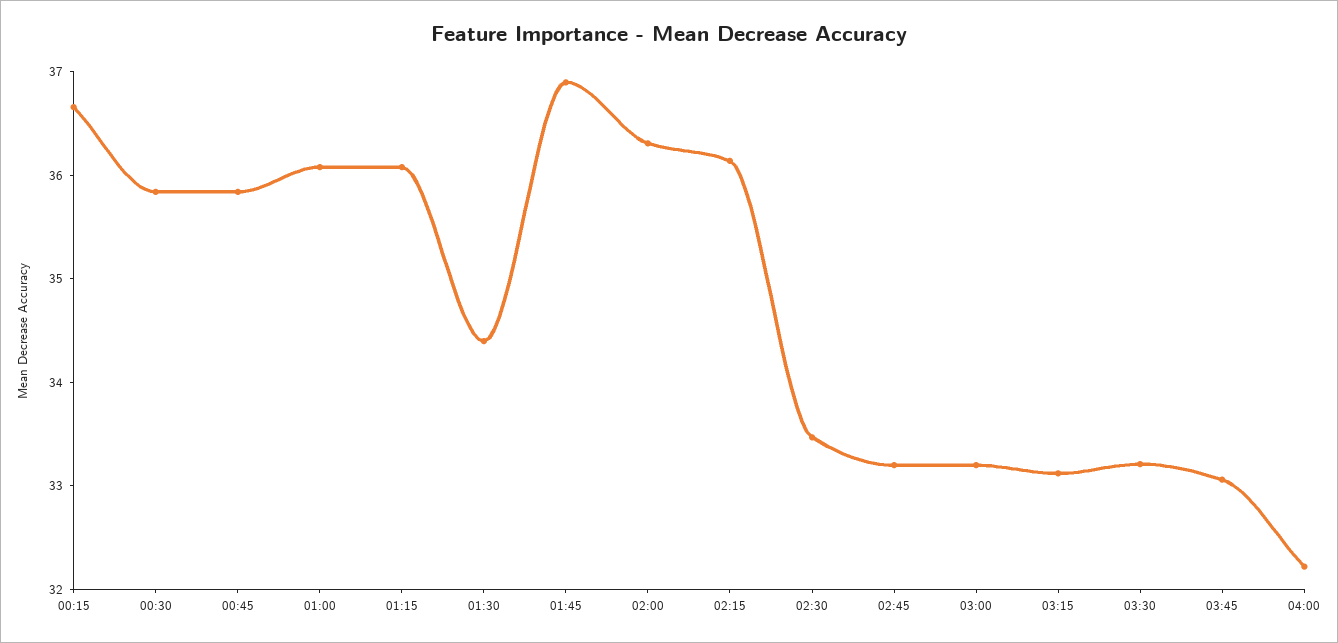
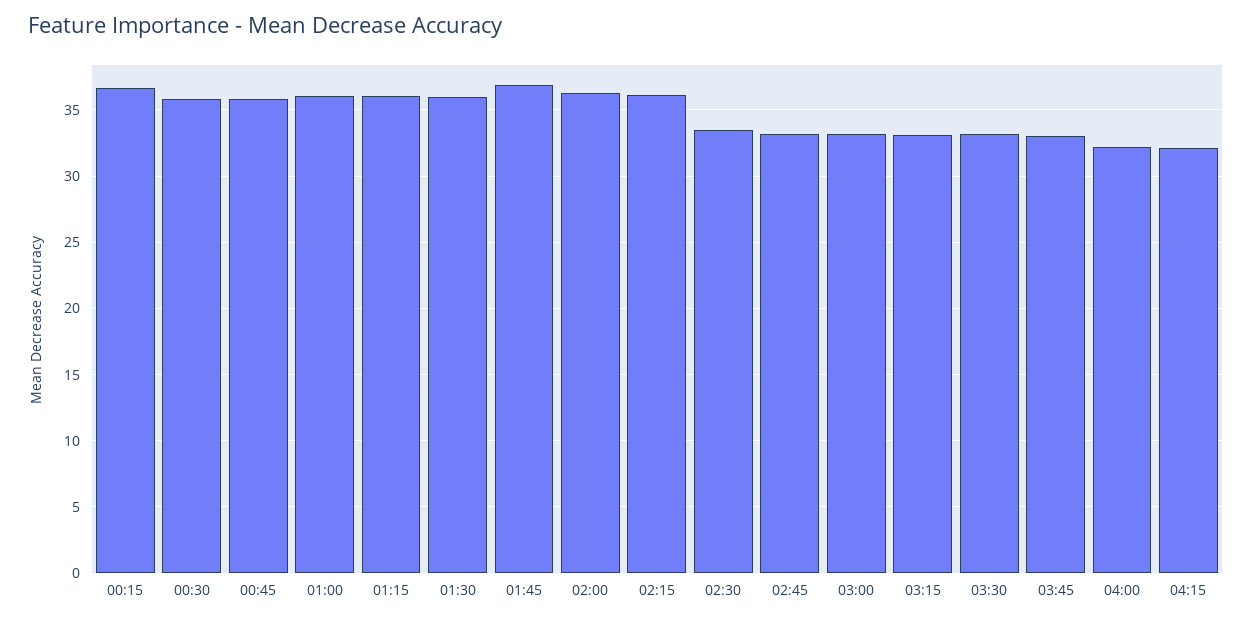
01:30: 34.4 -> 36
04:15: none -> 32

